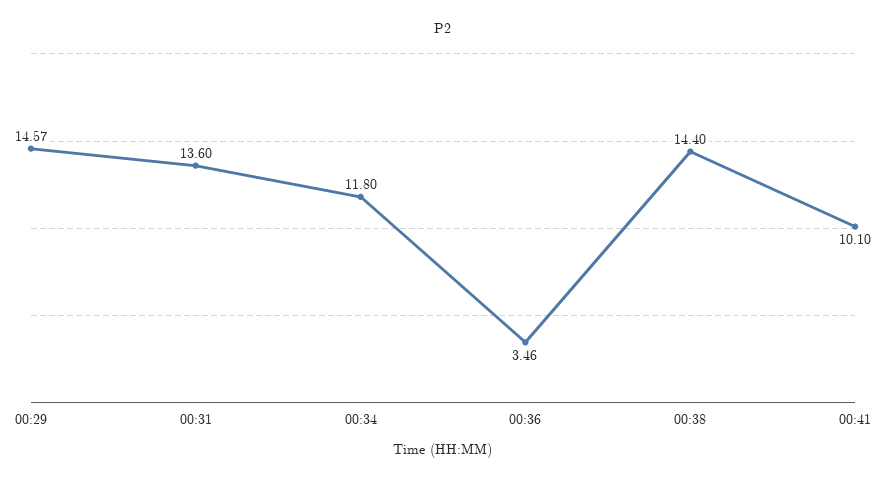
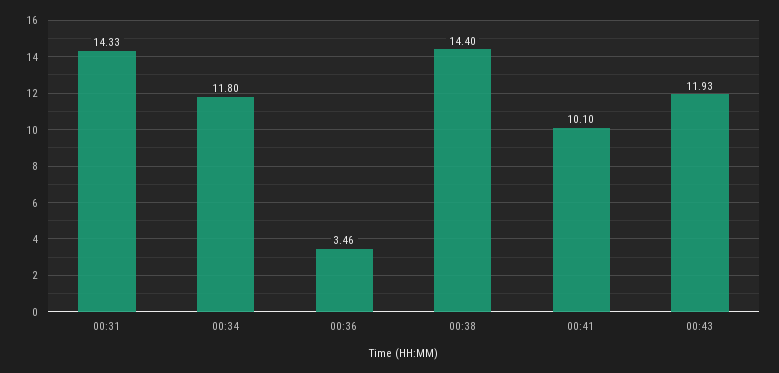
00:29: 14.57 -> none
00:31: 13.6 -> 14.33
00:43: none -> 11.93

